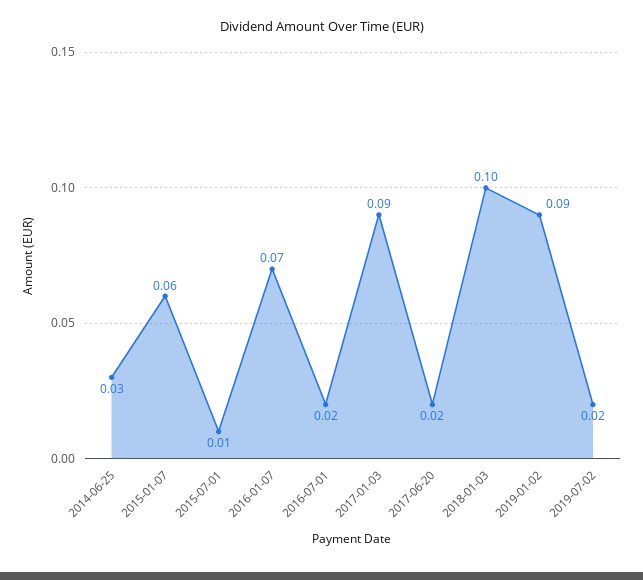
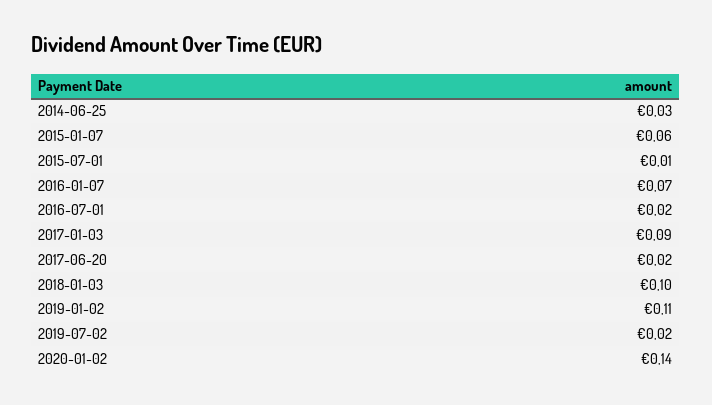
2019-01-02: 0.09 -> 0.11
2020-01-02: none -> 0.14

